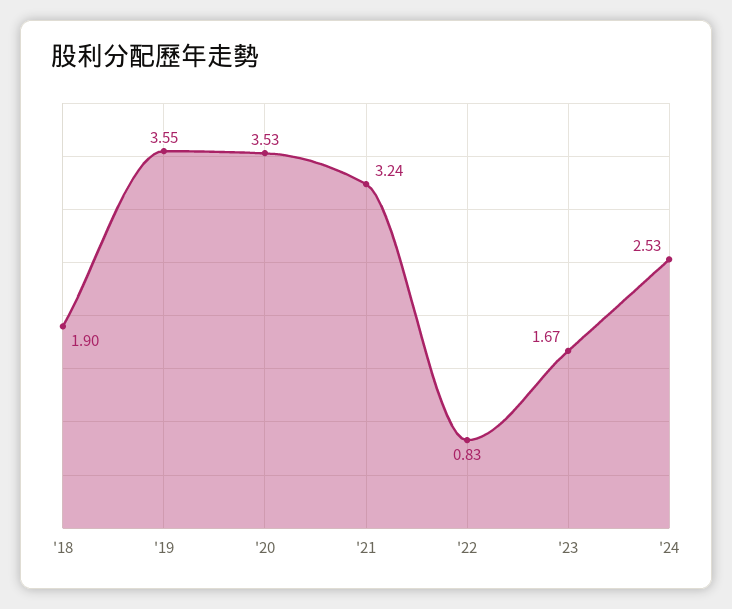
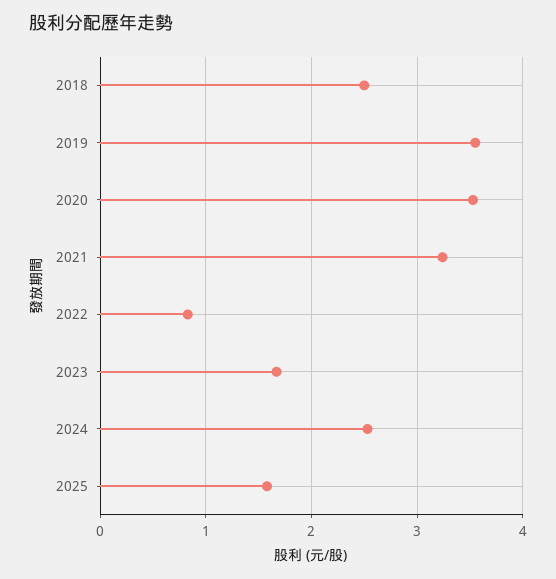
'18: 1.9 -> 2.5
2025: none -> 1.6

